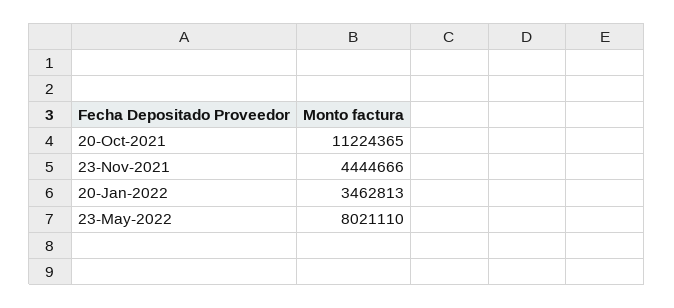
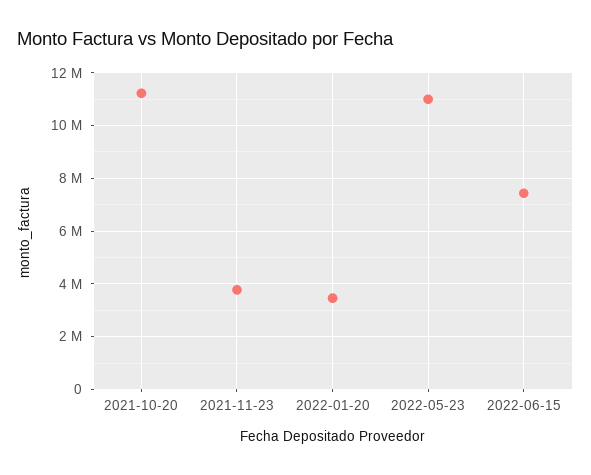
23-Nov-2021: 4444666 -> 3750000
23-May-2022: 8021110 -> 11000000
2022-06-15: none -> 7500000

